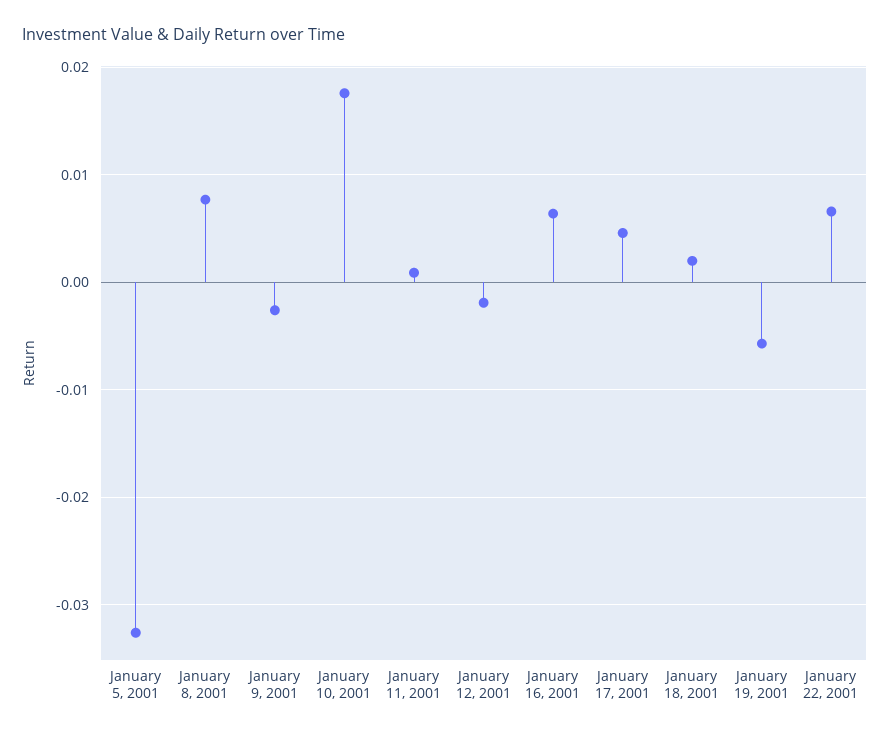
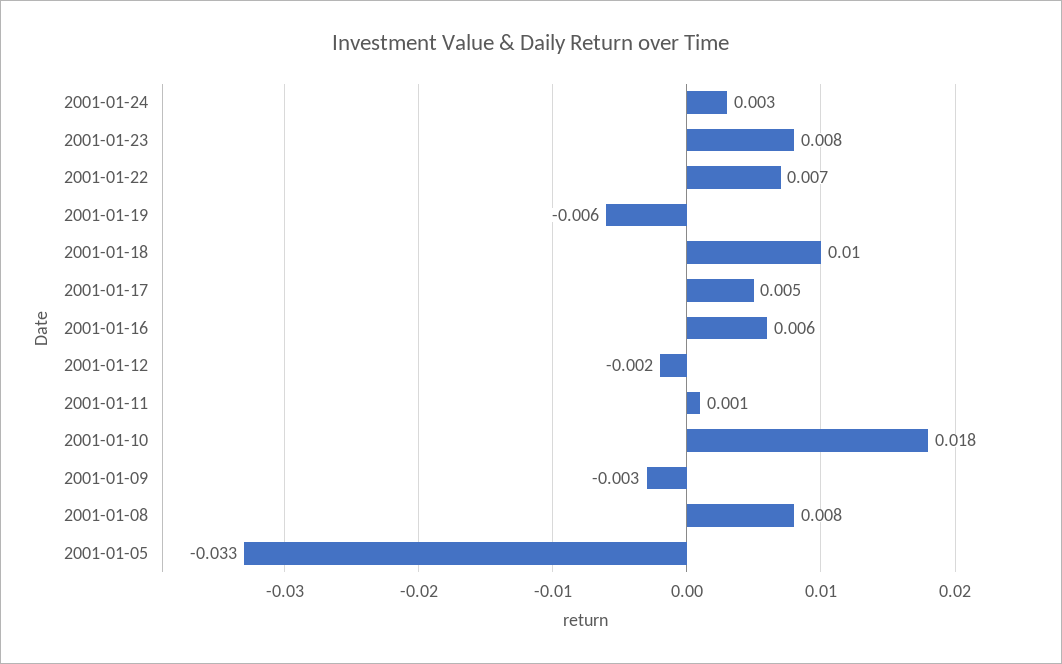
January 18, 2001: 0.002 -> 0.01
2001-01-24: none -> 0.003
2001-01-23: none -> 0.008

